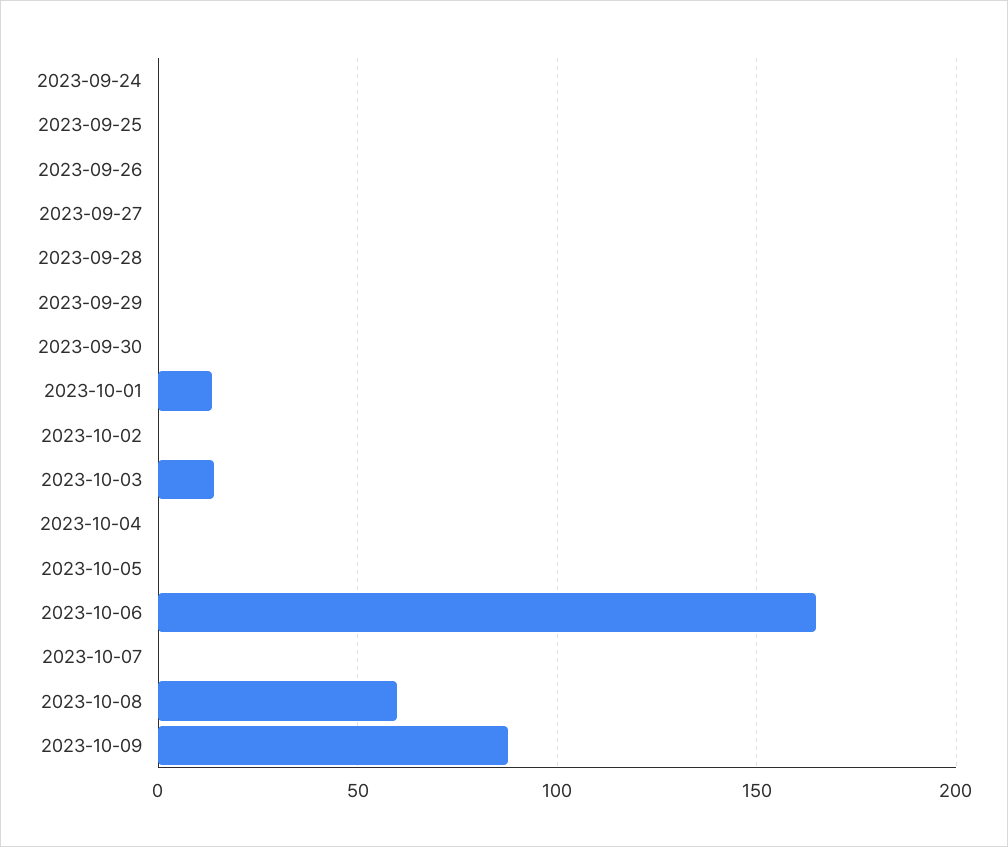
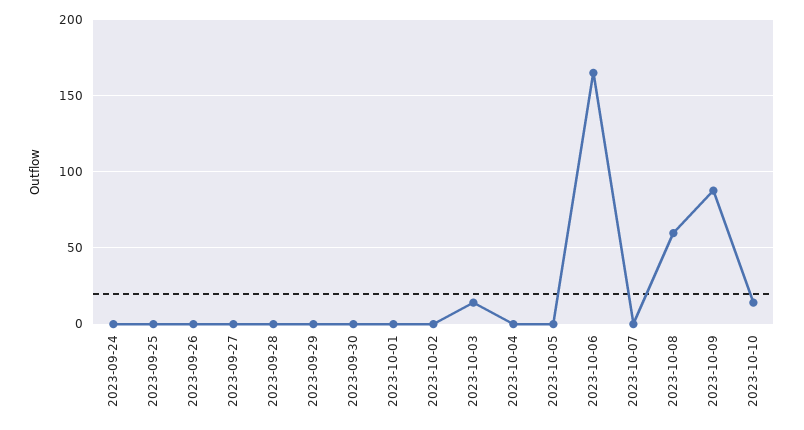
2023-10-01: 15 -> 0
2023-10-10: none -> 15

